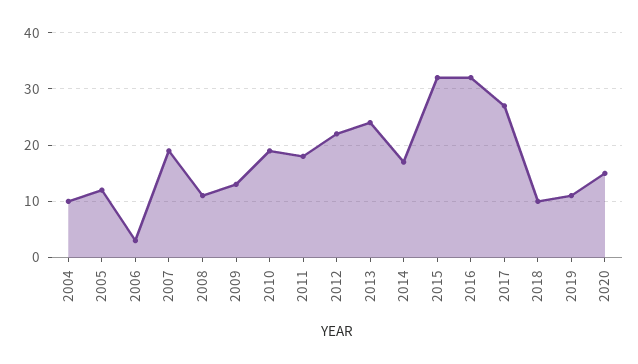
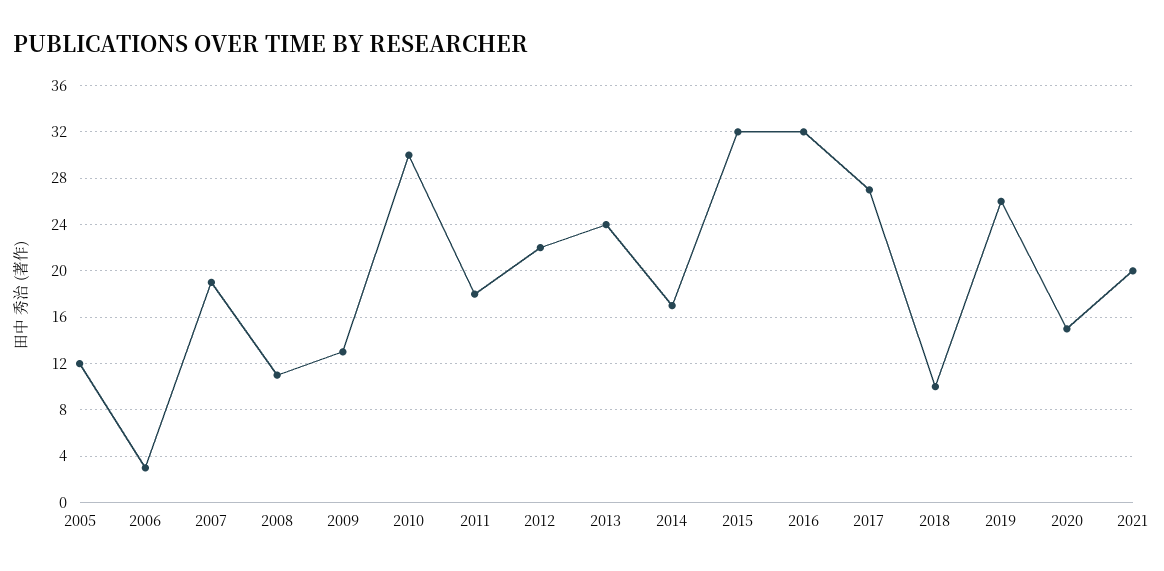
2004: 10 -> none
2010: 20 -> 30
2019: 10 -> 26
2021: none -> 20

